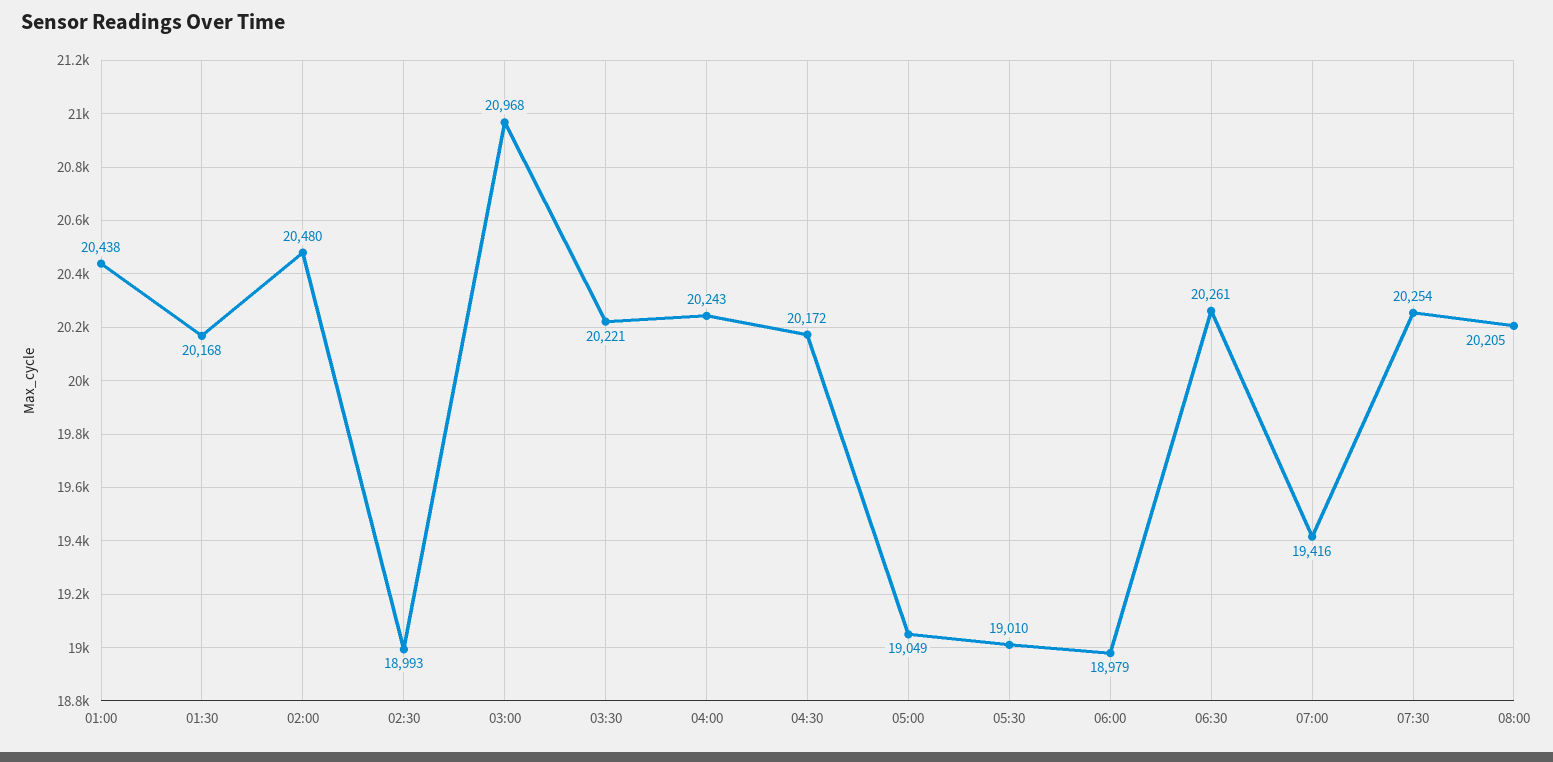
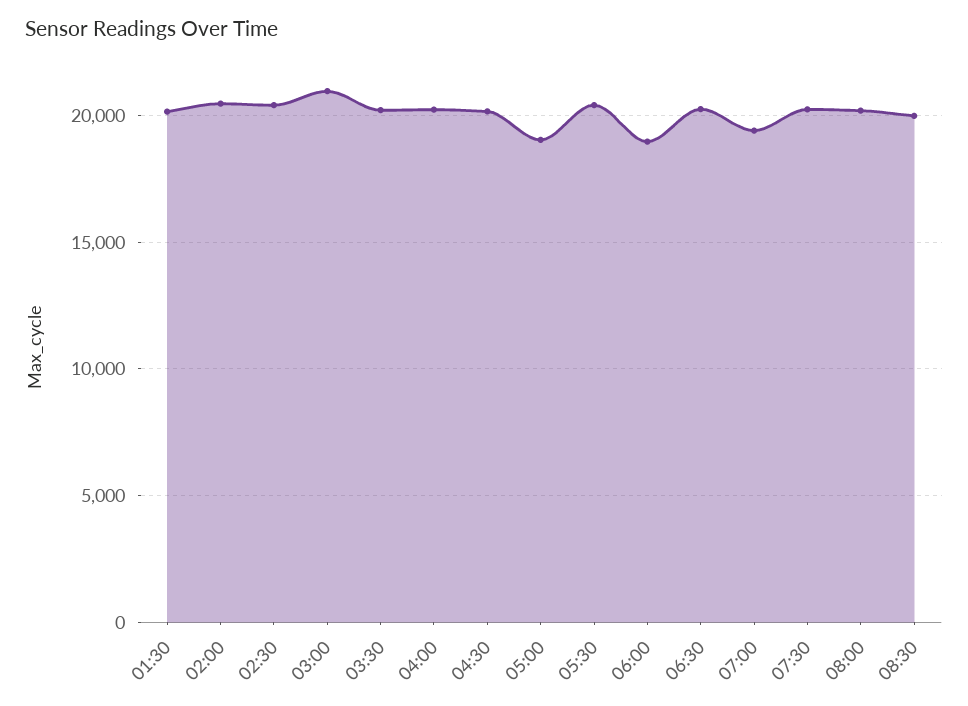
01:00: 20438 -> none
02:30: 18993 -> 20500
05:30: 19010 -> 20500
08:30: none -> 20000

